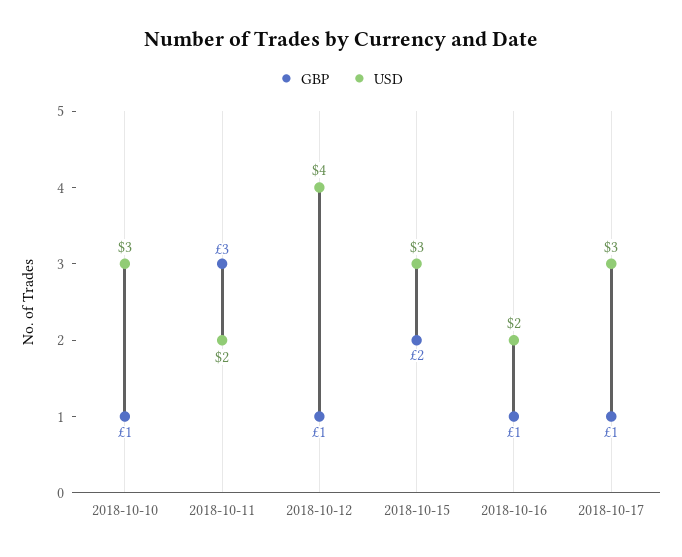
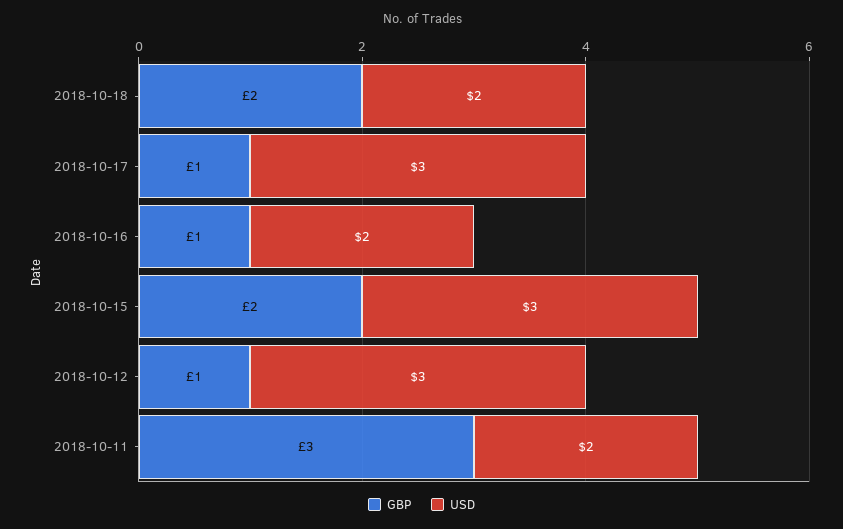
GBP, 2018-10-10: 1 -> none
USD, 2018-10-10: 3 -> none
USD, 2018-10-12: 4 -> 3
GBP, 2018-10-18: none -> 2
USD, 2018-10-18: none -> 2

